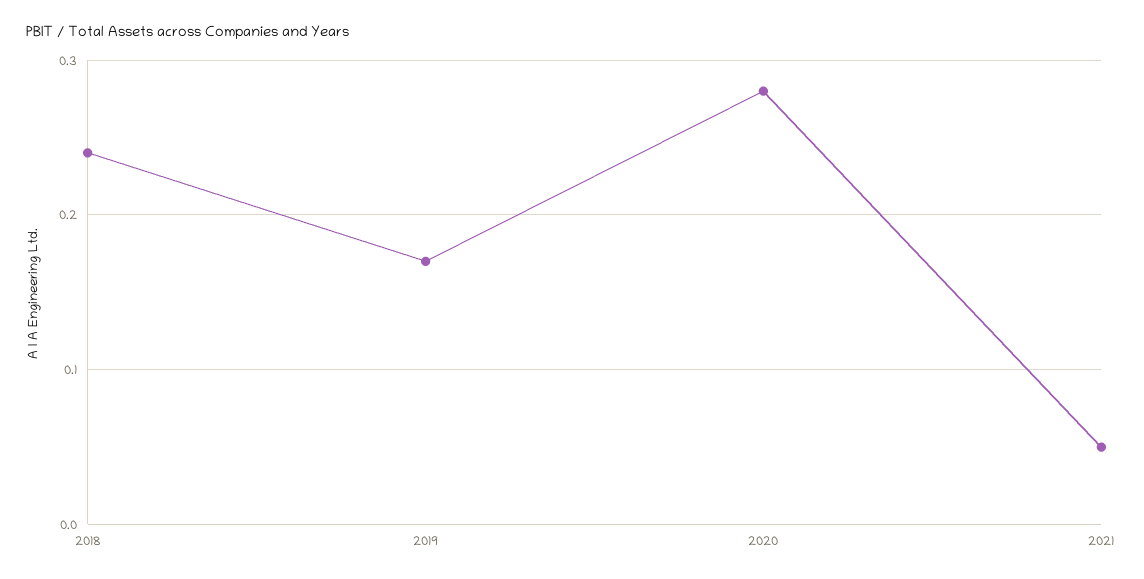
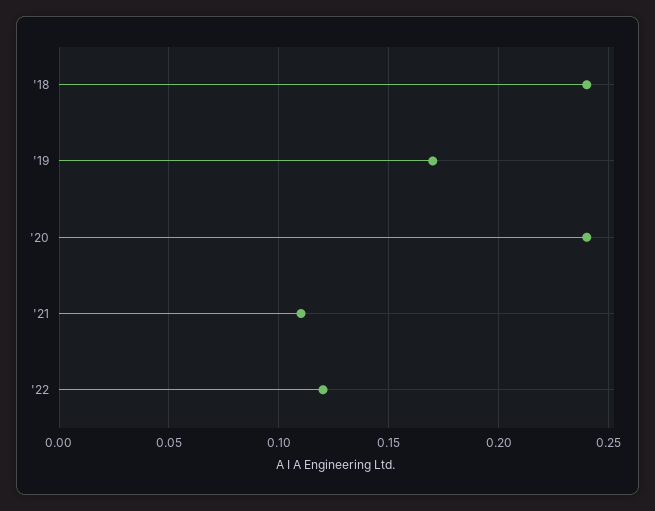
2020: 0.28 -> 0.24
2021: 0.05 -> 0.11
'22: none -> 0.12

